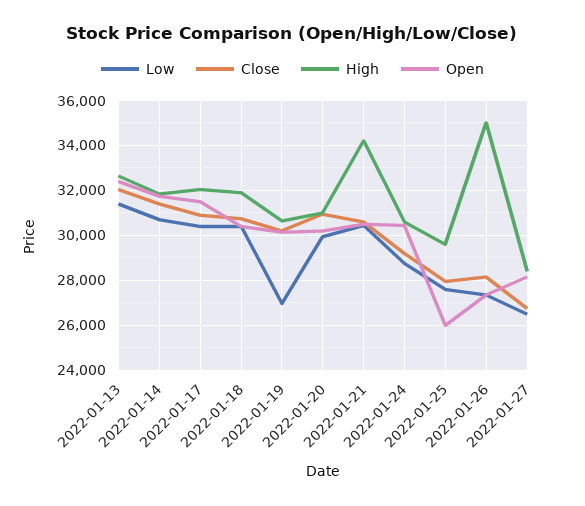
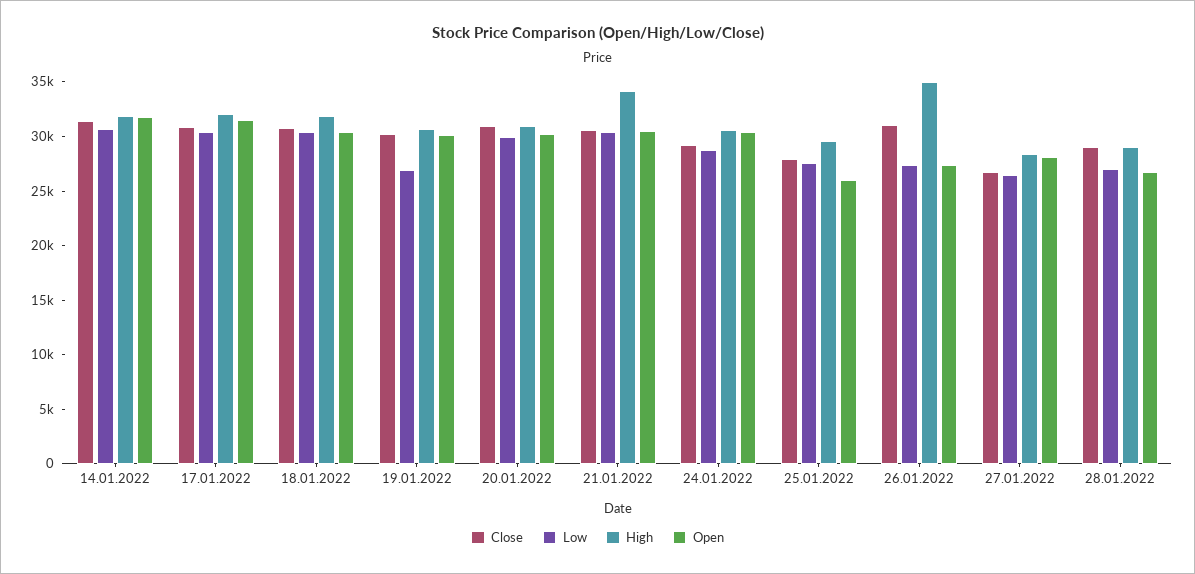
Low, 2022-01-13: 31500 -> none
Close, 2022-01-13: 32000 -> none
High, 2022-01-13: 32500 -> none
Open, 2022-01-13: 32500 -> none
Close, 2022-01-26: 28000 -> 31000
Close, 28.01.2022: none -> 29000
Low, 28.01.2022: none -> 27000
High, 28.01.2022: none -> 29000
Open, 28.01.2022: none -> 27000

